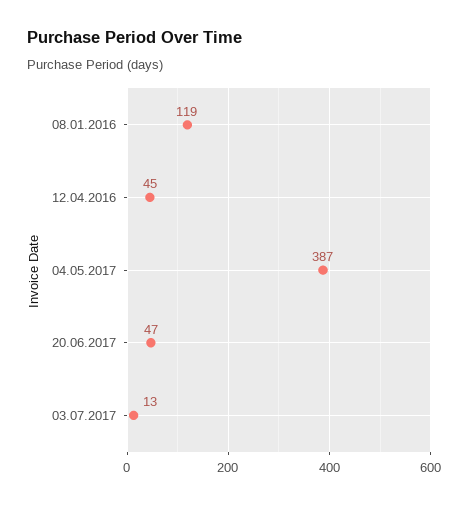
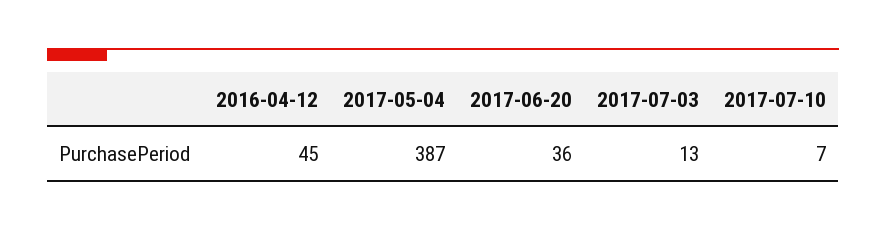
08.01.2016: 119 -> none
20.06.2017: 47 -> 36
2017-07-10: none -> 7

